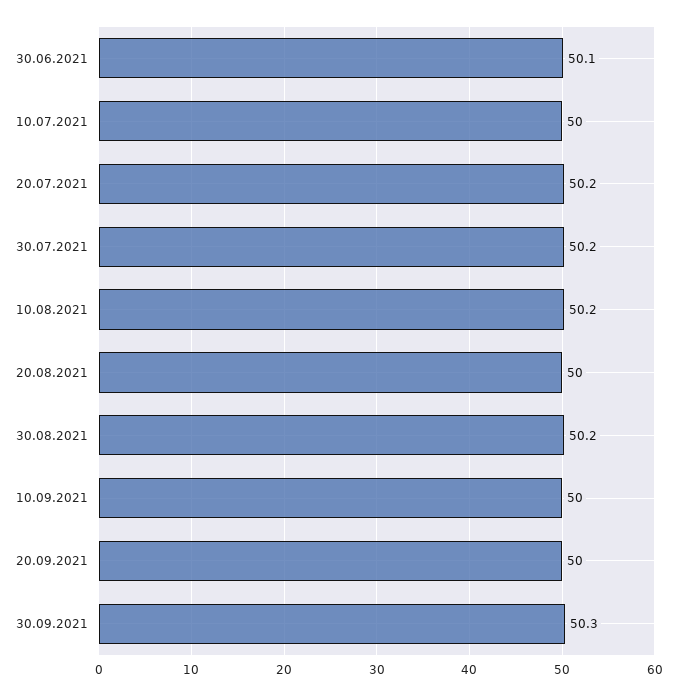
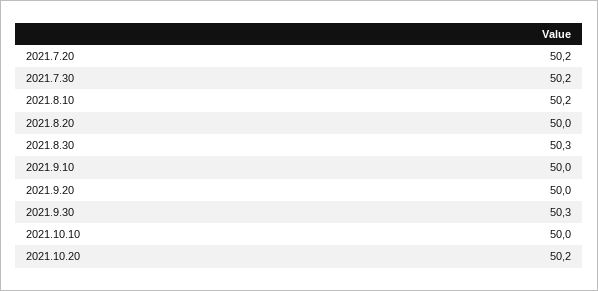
30.06.2021: 50.1 -> none
10.07.2021: 50 -> none
30.08.2021: 50.2 -> 50.3
2021.10.10: none -> 50
2021.10.20: none -> 50.2

